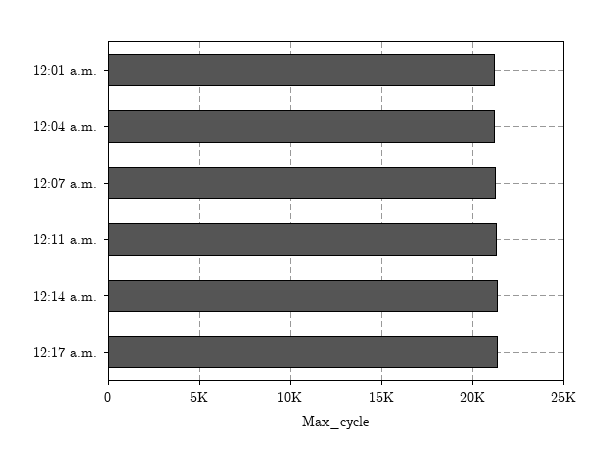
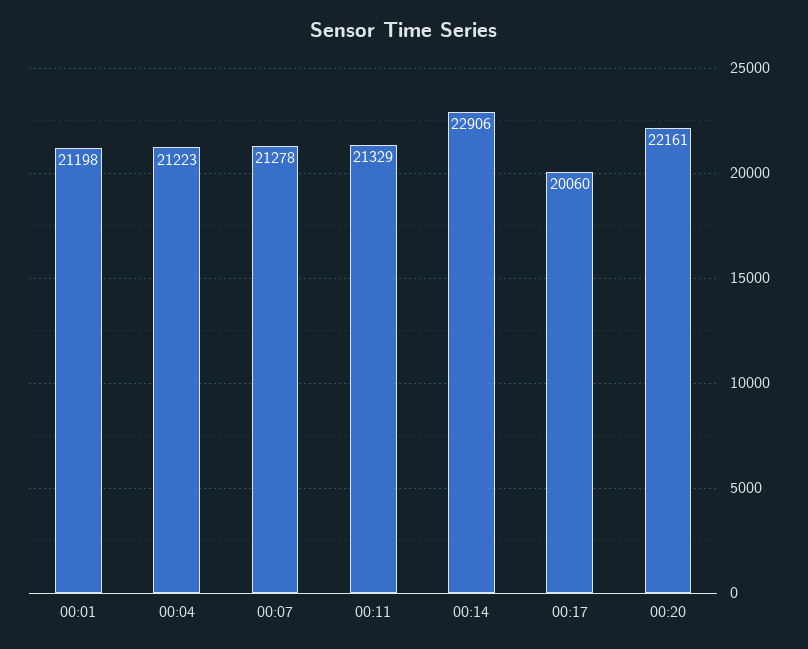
12:14 a.m.: 21500 -> 22906
12:17 a.m.: 21500 -> 20060
00:20: none -> 22161

